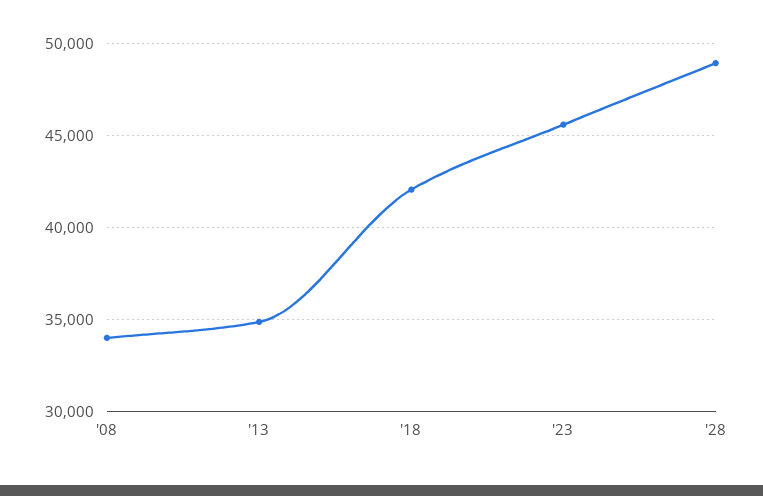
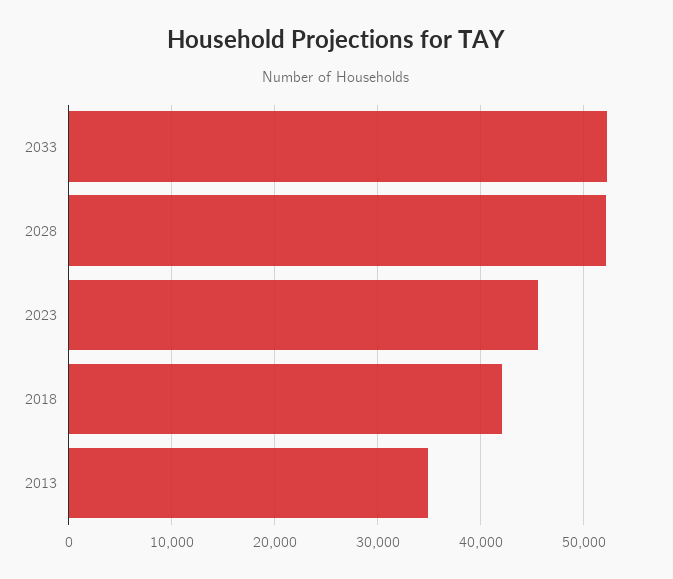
'08: 34000 -> none
'28: 49000 -> 52000
2033: none -> 52000

